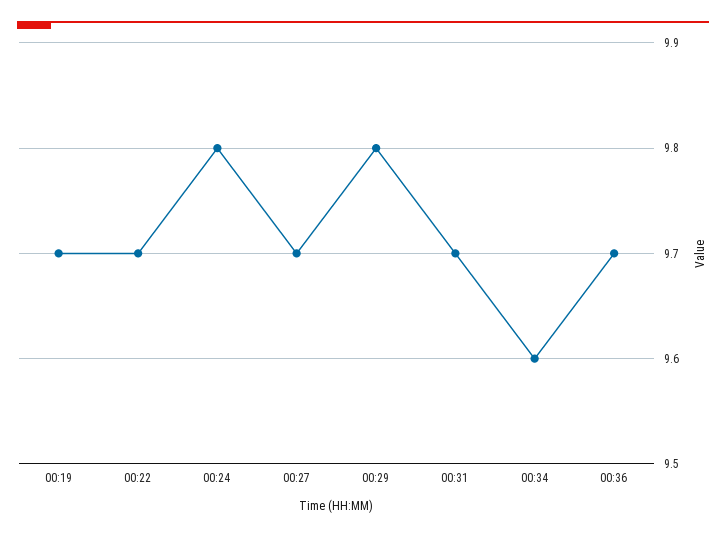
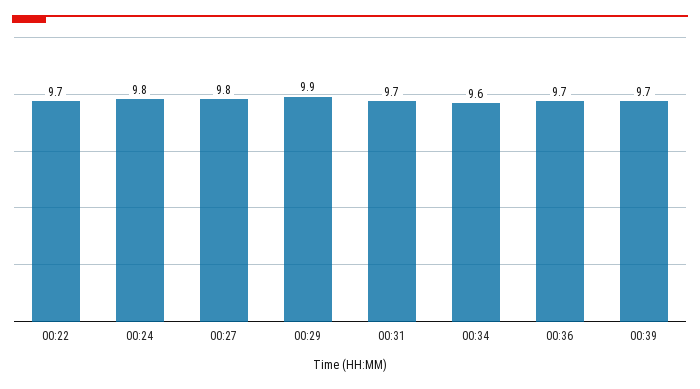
00:19: 9.7 -> none
00:27: 9.7 -> 9.8
00:29: 9.8 -> 9.9
00:39: none -> 9.7

